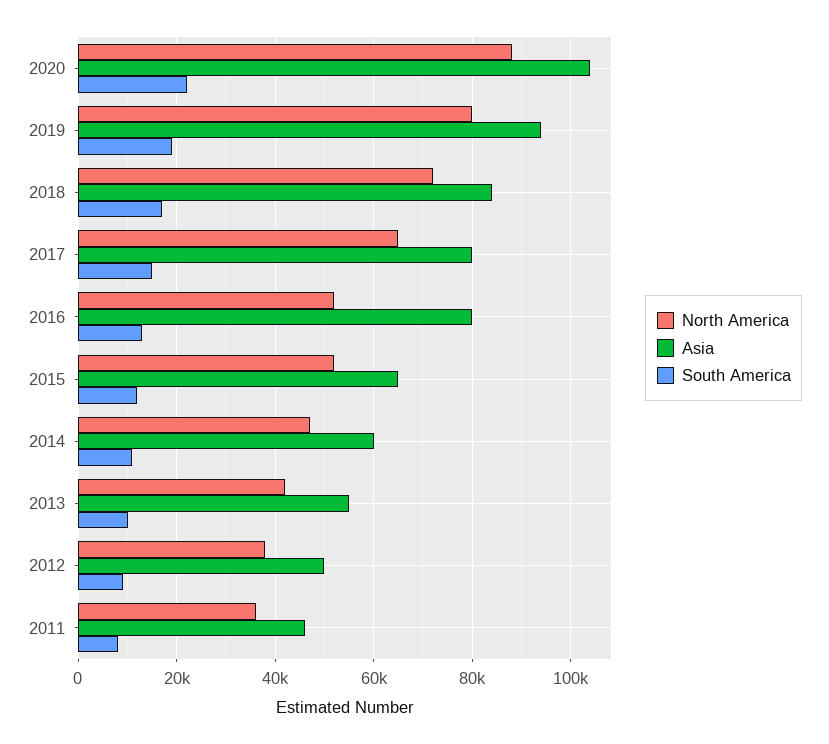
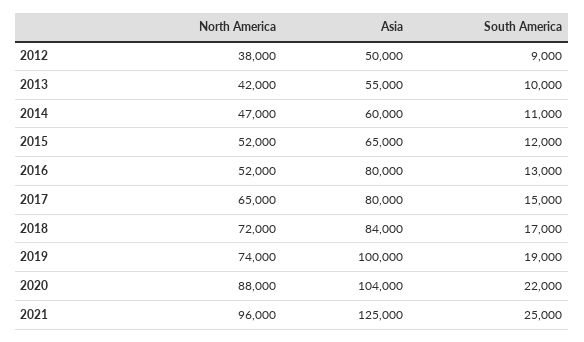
North America, 2019: 80000 -> 74000
Asia, 2019: 94000 -> 100000
North America, 2011: 36000 -> none
Asia, 2011: 46000 -> none
South America, 2011: 8000 -> none
North America, 2021: none -> 96000
Asia, 2021: none -> 125000
South America, 2021: none -> 25000

